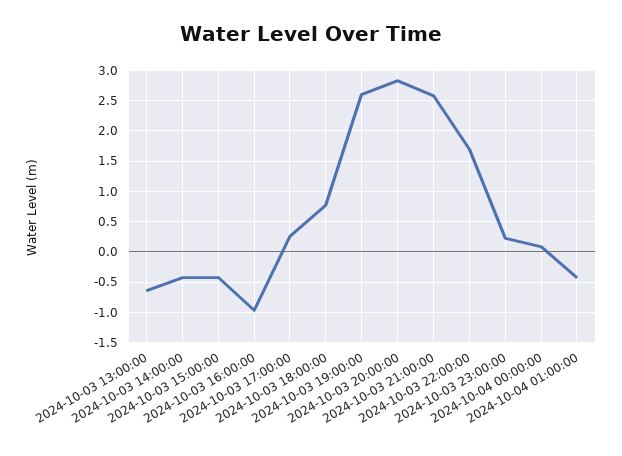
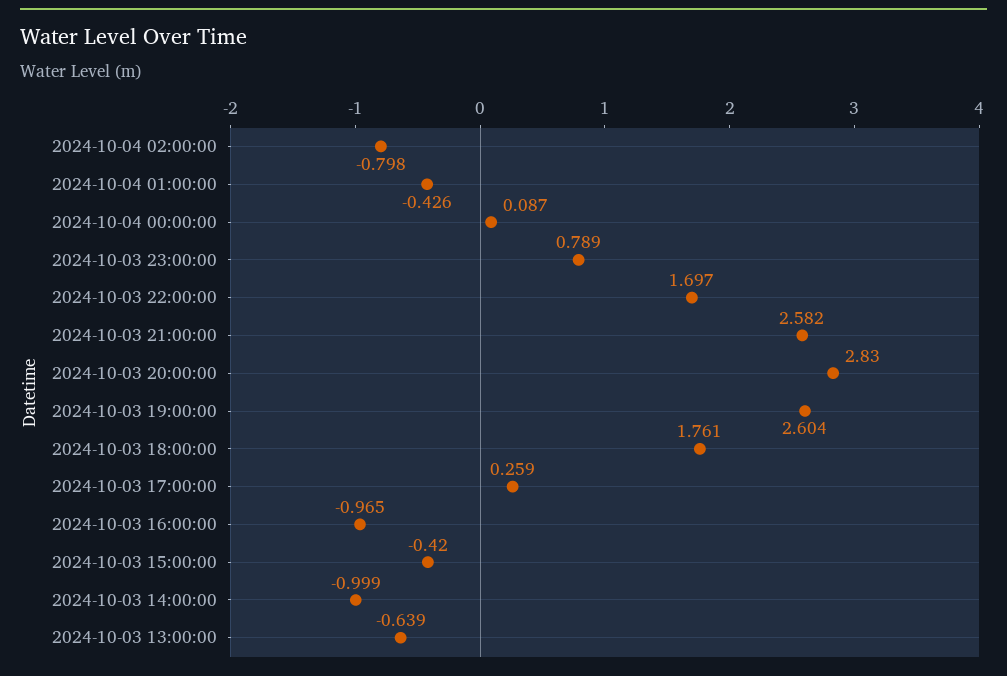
2024-10-03 14:00:00: -0.4 -> -0.999
2024-10-03 18:00:00: 0.8 -> 1.761
2024-10-03 23:00:00: 0.2 -> 0.789
2024-10-04 02:00:00: none -> -0.798

